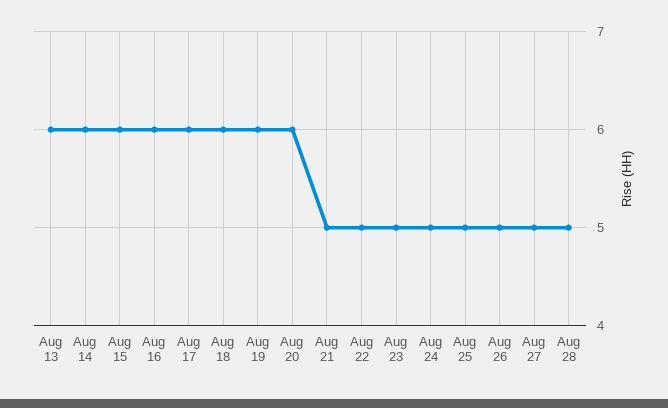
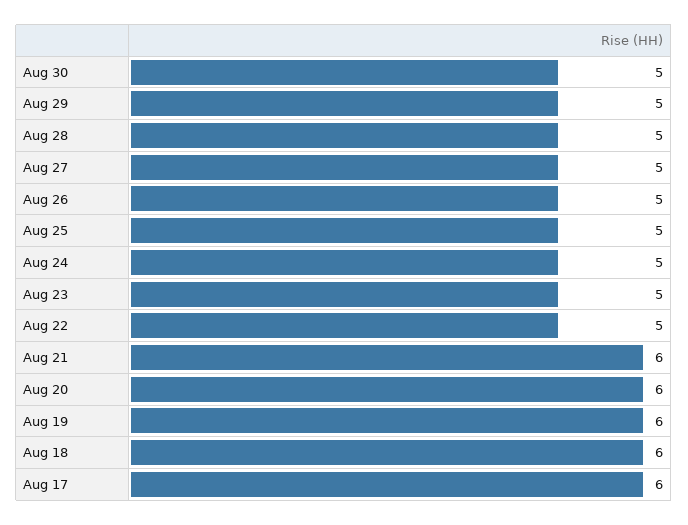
Aug 13: 6 -> none
Aug 14: 6 -> none
Aug 15: 6 -> none
Aug 16: 6 -> none
Aug 21: 5 -> 6
Aug 30: none -> 5
Aug 29: none -> 5

